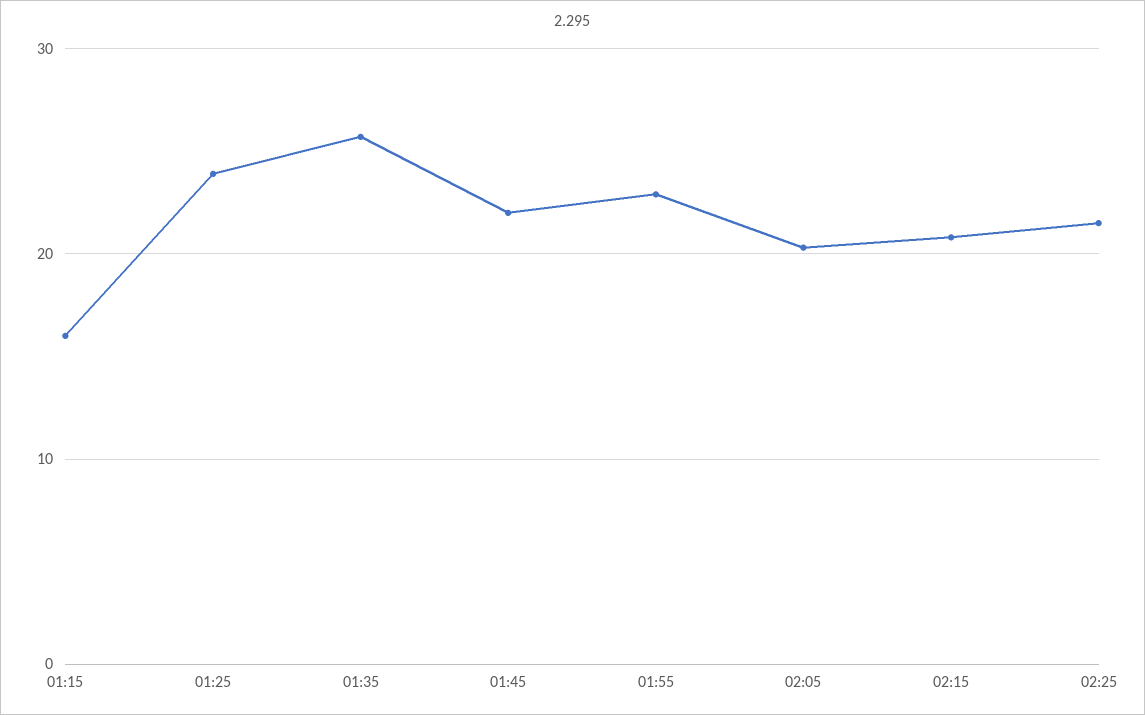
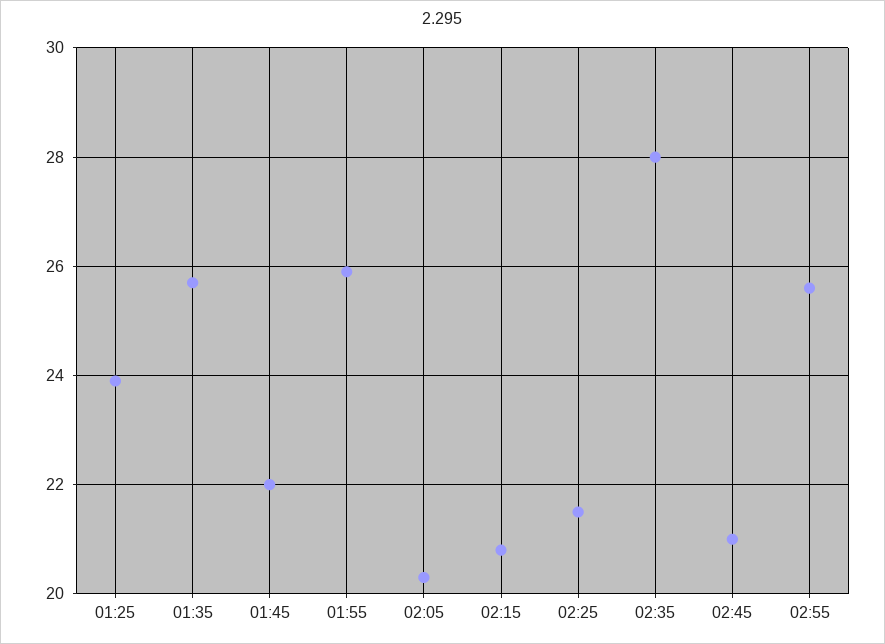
01:15: 16 -> none
01:55: 23 -> 26
02:35: none -> 28
02:45: none -> 21
02:55: none -> 25.5

